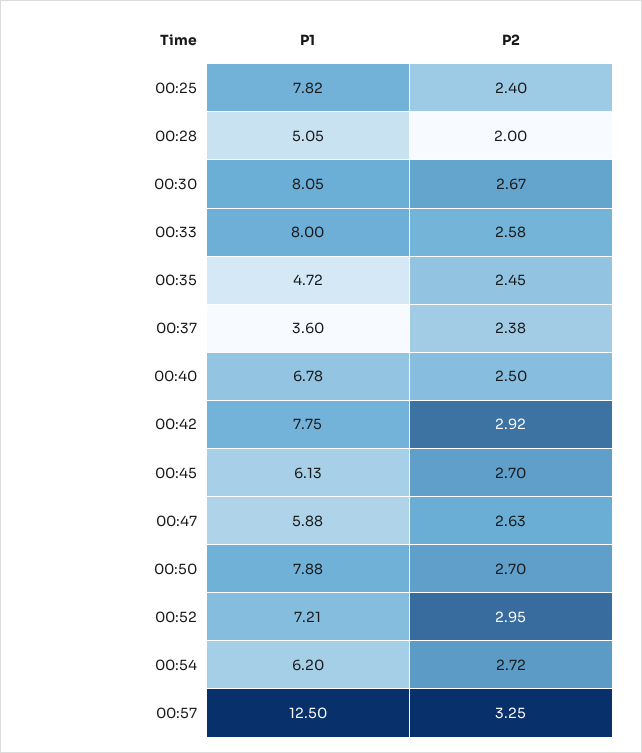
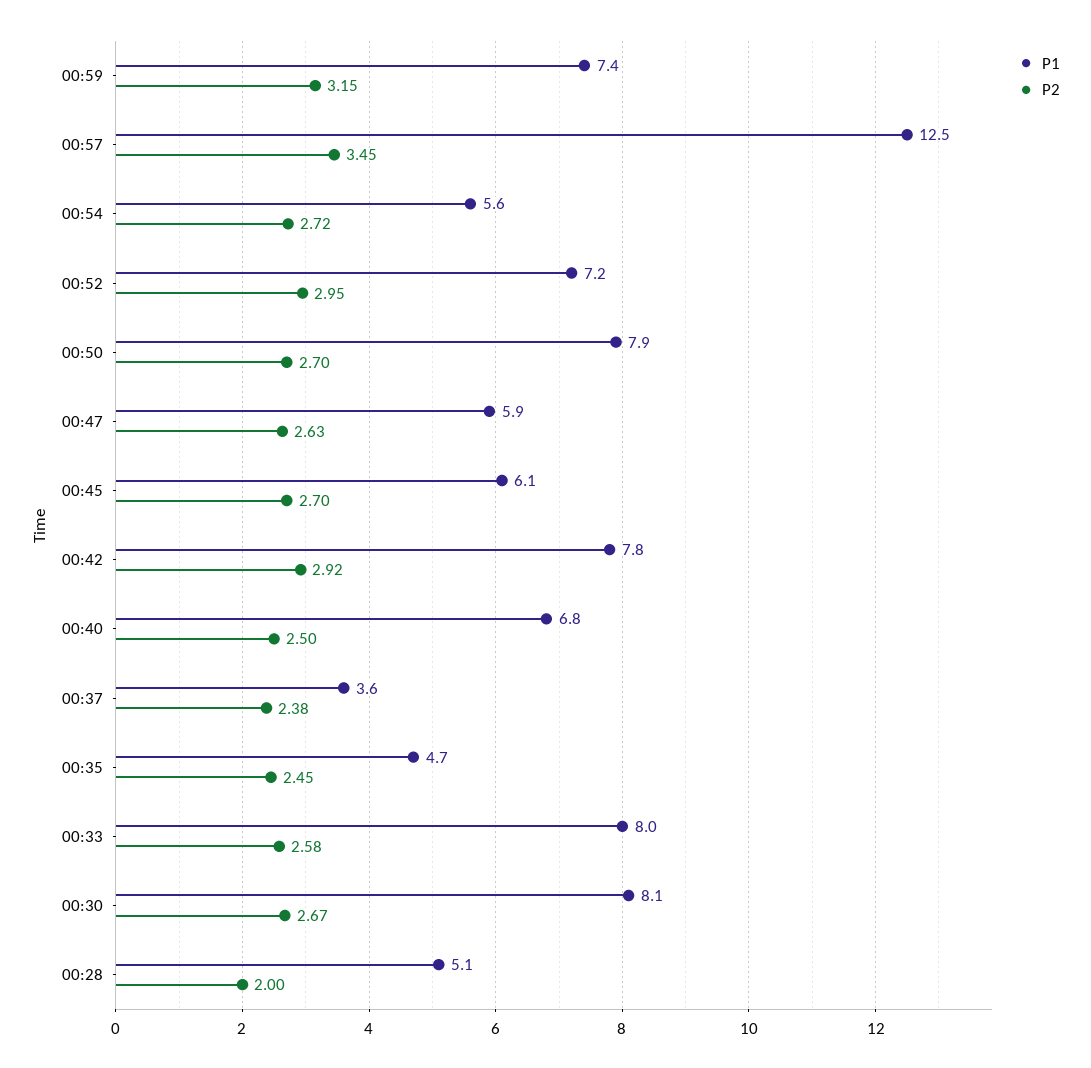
P1, 00:25: 7.82 -> none
P2, 00:25: 2.4 -> none
P1, 00:54: 6.2 -> 5.6
P2, 00:57: 3.25 -> 3.45
P1, 00:59: none -> 7.4
P2, 00:59: none -> 3.15

